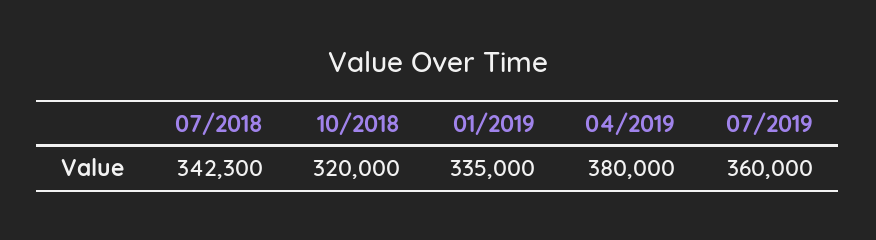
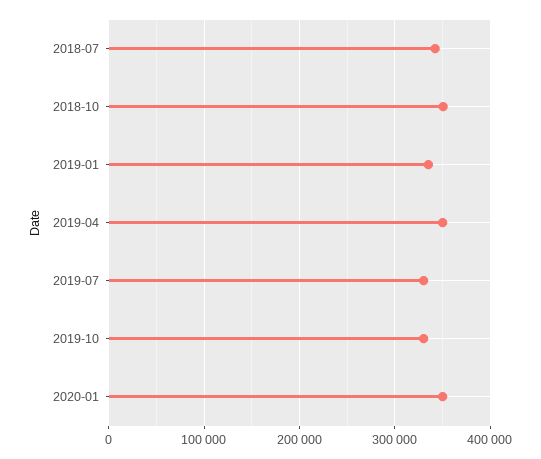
10/2018: 320000 -> 350000
04/2019: 380000 -> 350000
07/2019: 360000 -> 330000
2019-10: none -> 330000
2020-01: none -> 350000

